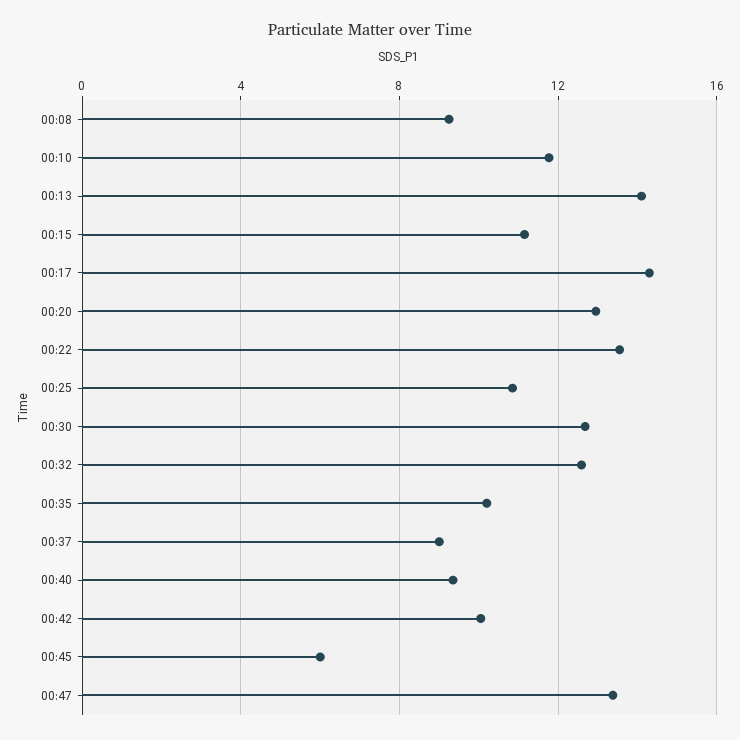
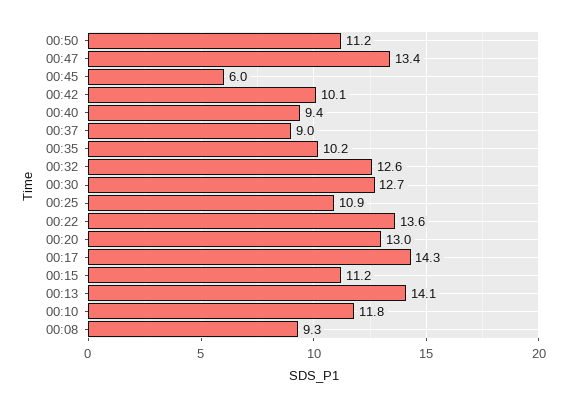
00:50: none -> 11.2

